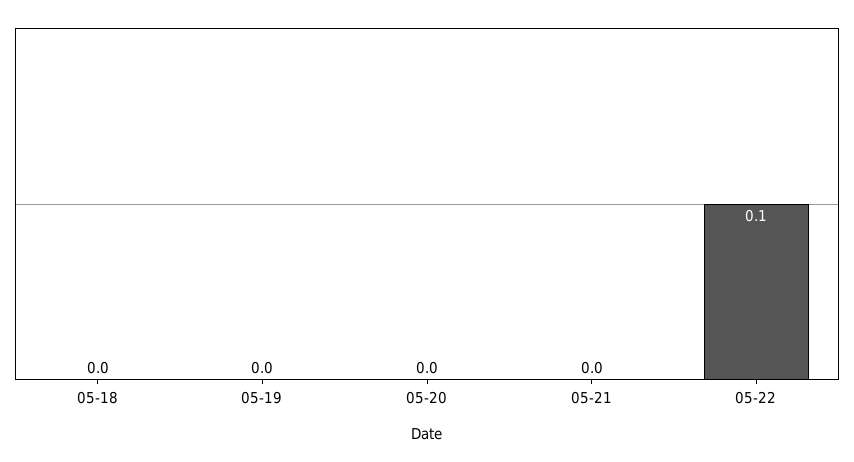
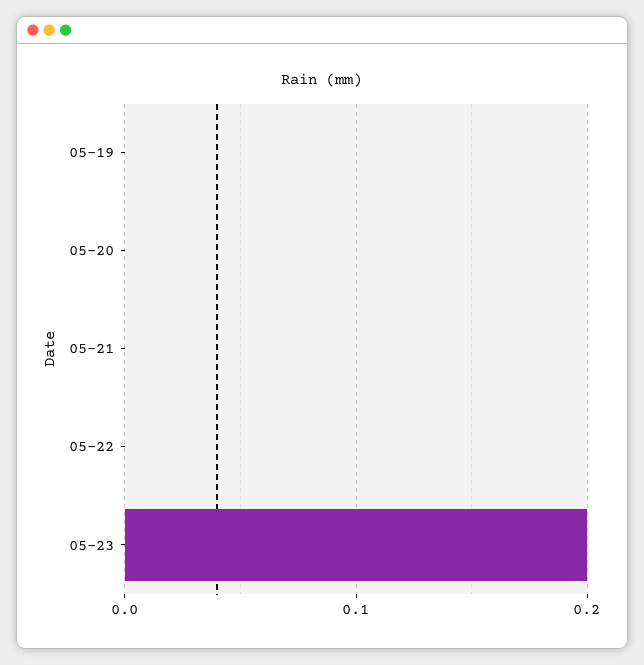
05-18: 0 -> none
05-22: 0.1 -> 0
05-23: none -> 0.2

